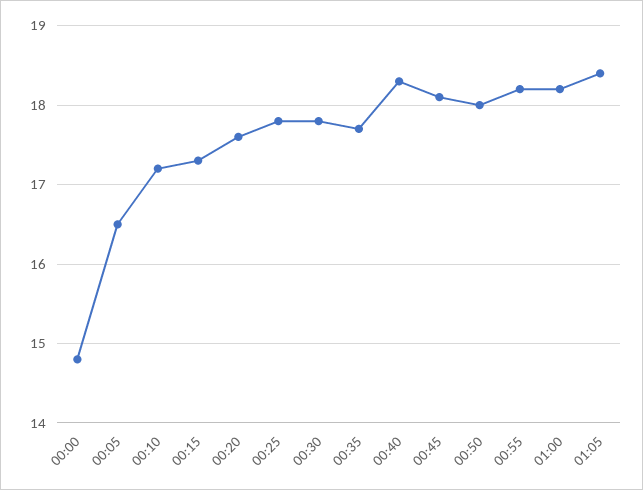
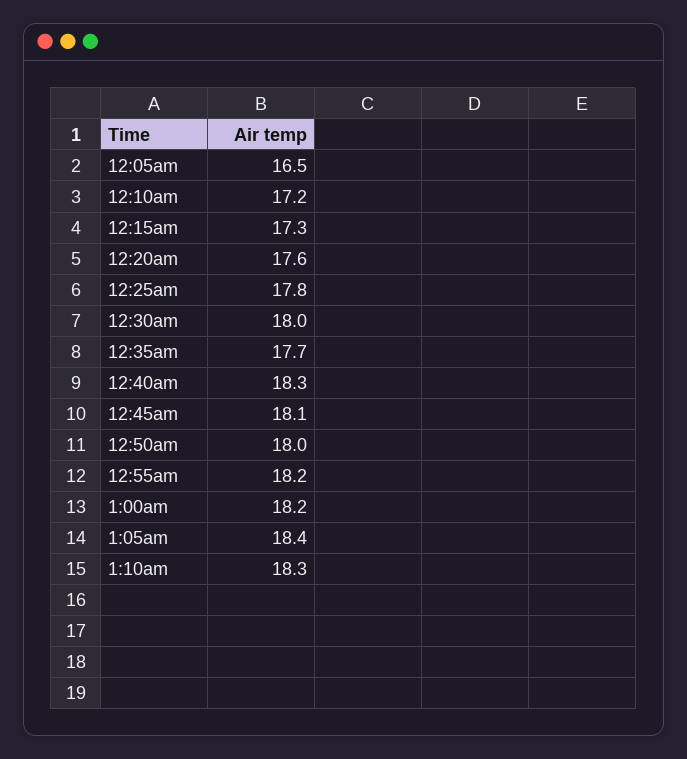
00:00: 14.8 -> none
00:30: 17.8 -> 18
1:10am: none -> 18.3

